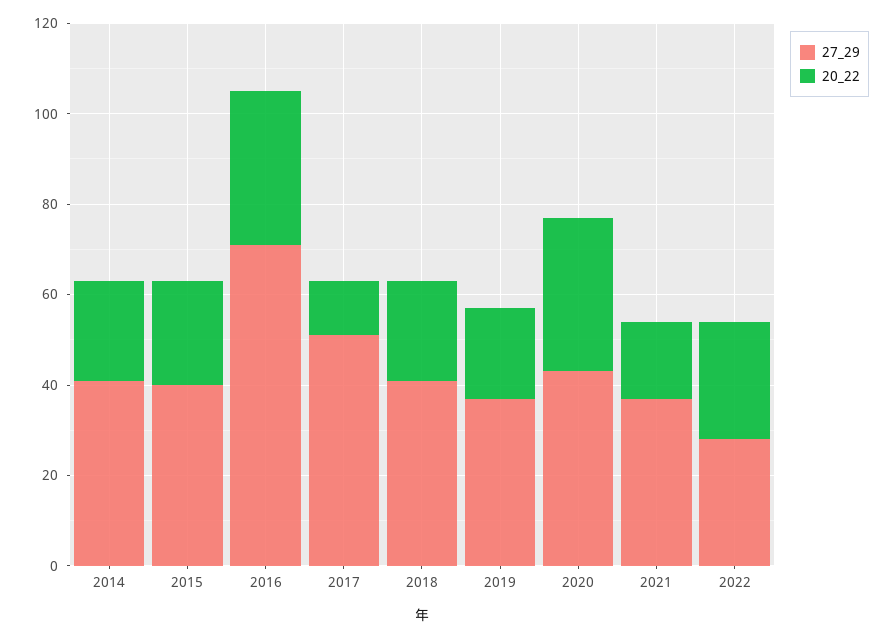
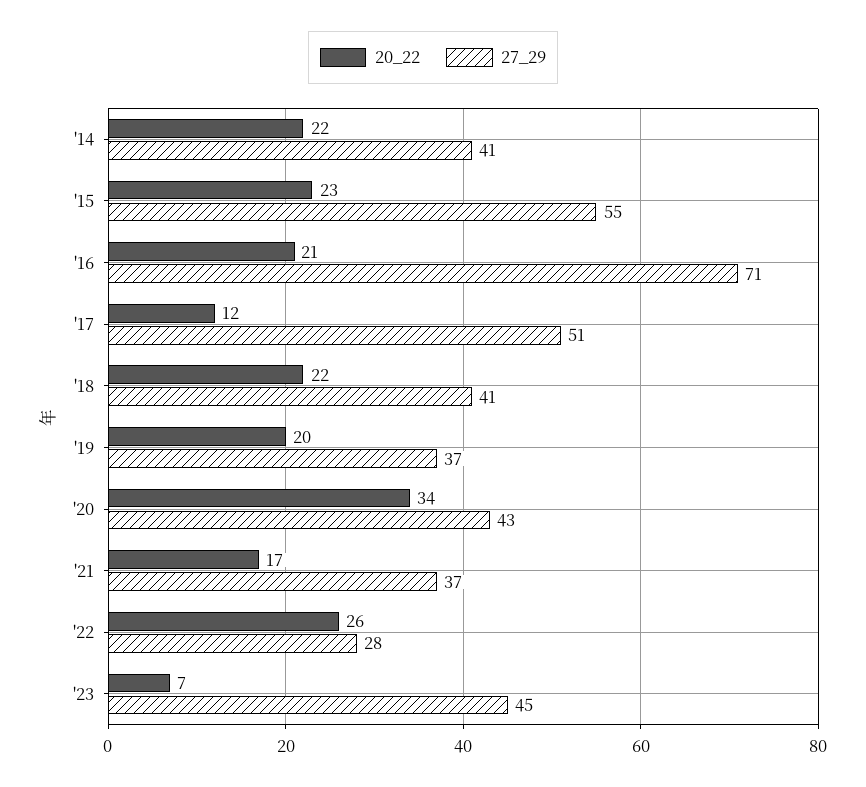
27_29, 2015: 40 -> 55
20_22, 2016: 35 -> 21
20_22, '23: none -> 7
27_29, '23: none -> 45

